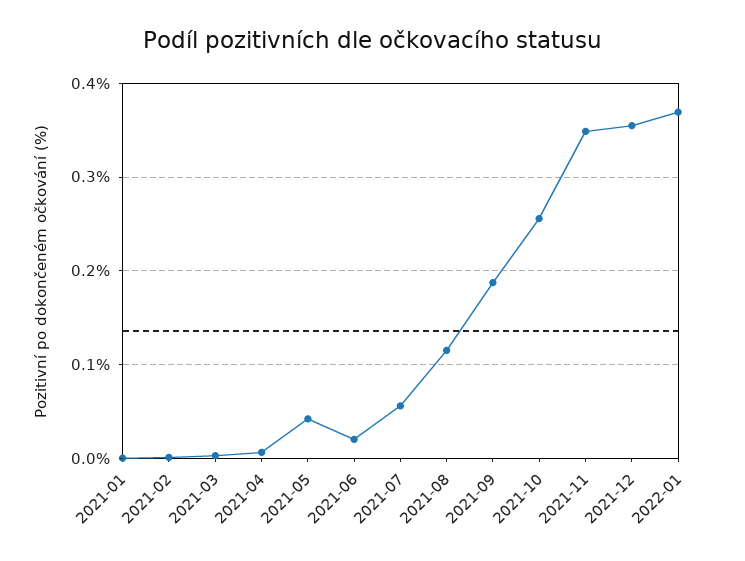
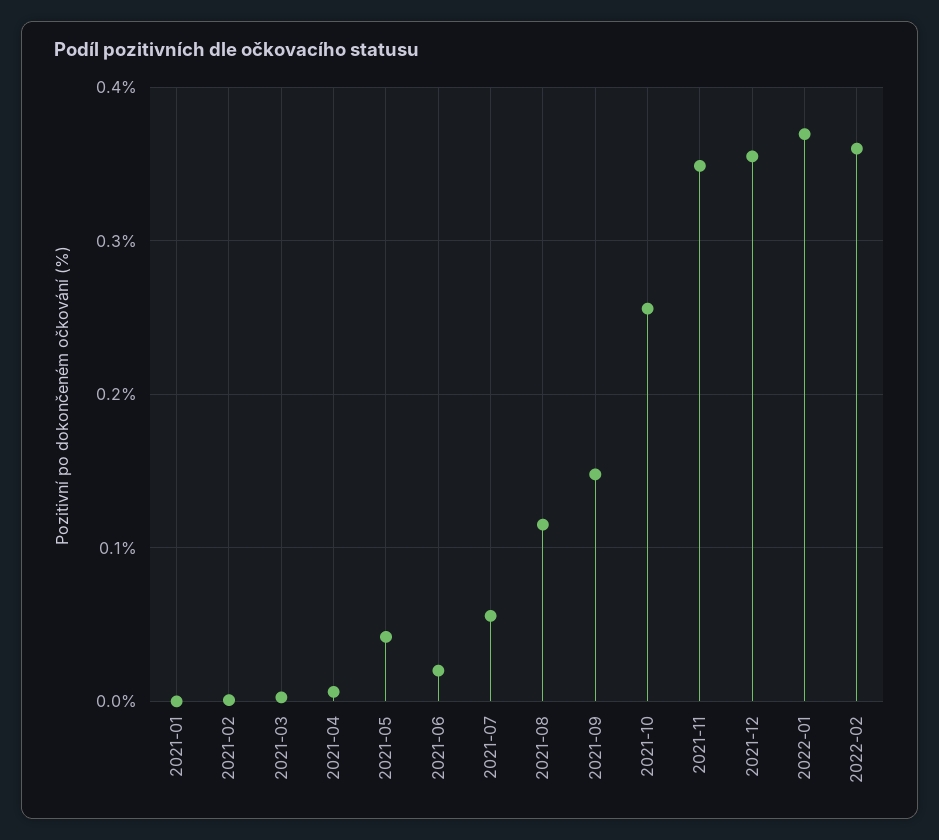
2021-09: 0.19 -> 0.15
2022-02: none -> 0.36

